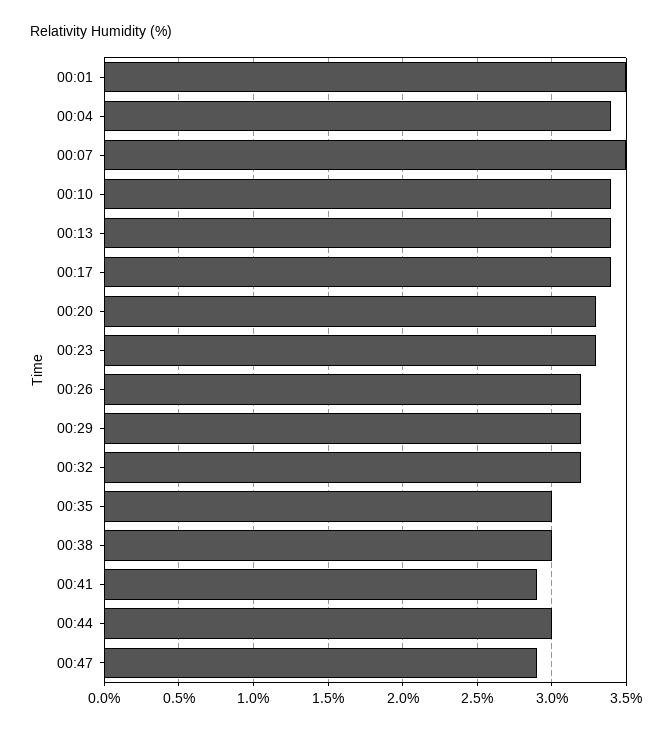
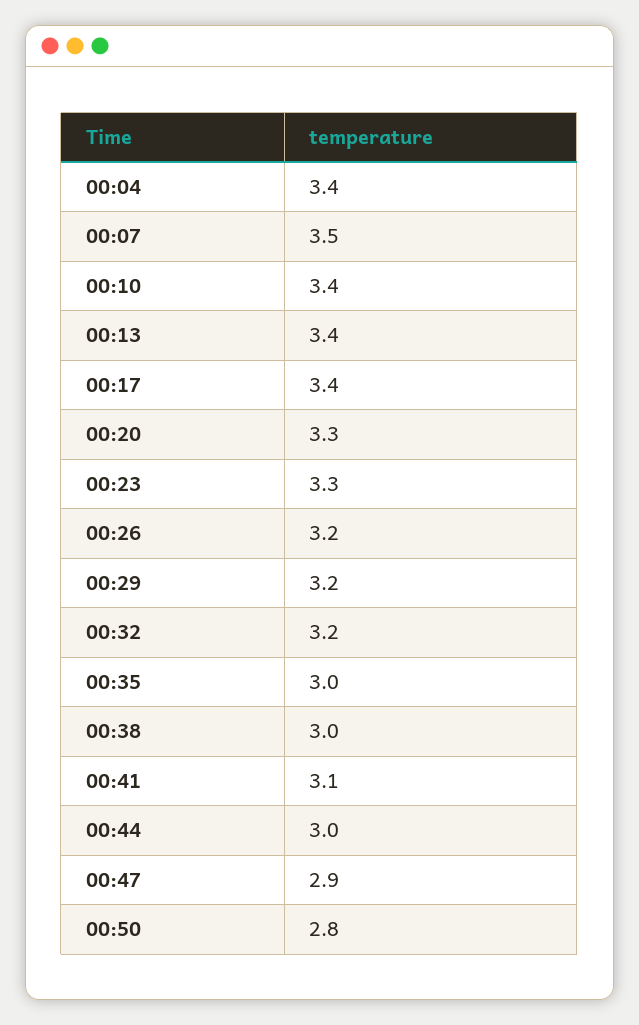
00:01: 3.5 -> none
00:41: 2.9 -> 3.1
00:50: none -> 2.8

